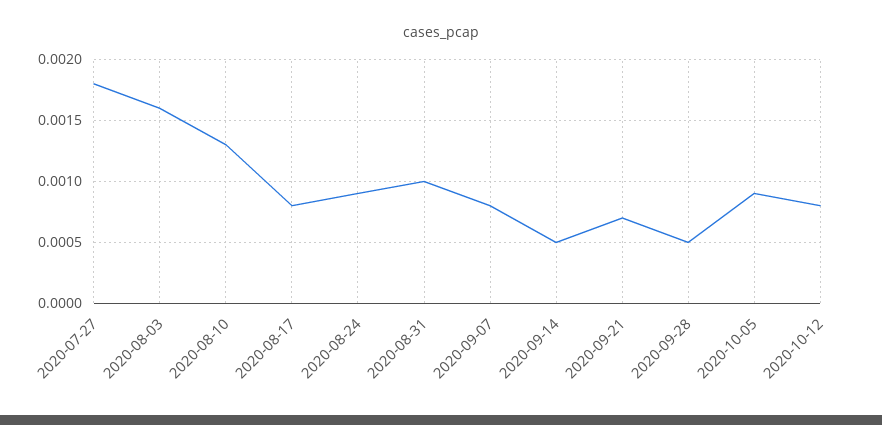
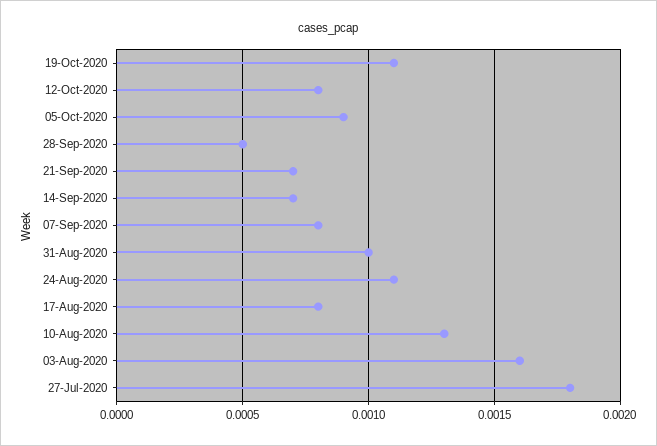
2020-08-24: 0.0009 -> 0.0011
2020-09-14: 0.0005 -> 0.0007
19-Oct-2020: none -> 0.0011

